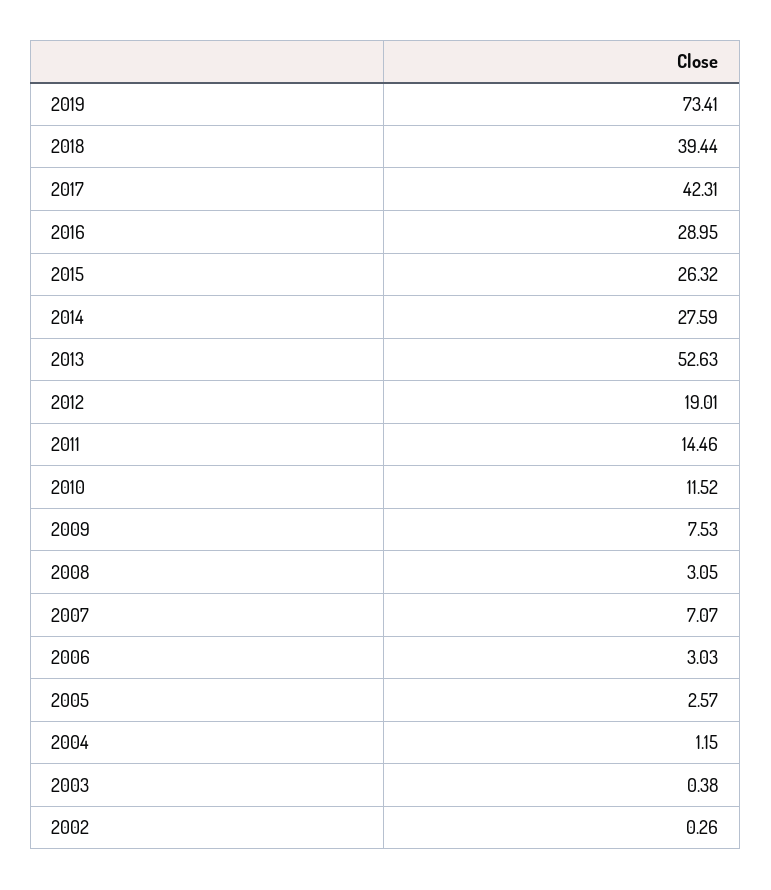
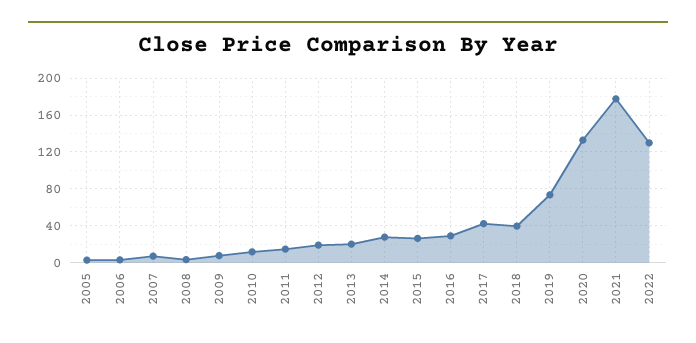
2013: 52.63 -> 20
2004: 1.15 -> none
2003: 0.38 -> none
2002: 0.26 -> none
2020: none -> 130
2021: none -> 180
2022: none -> 130

